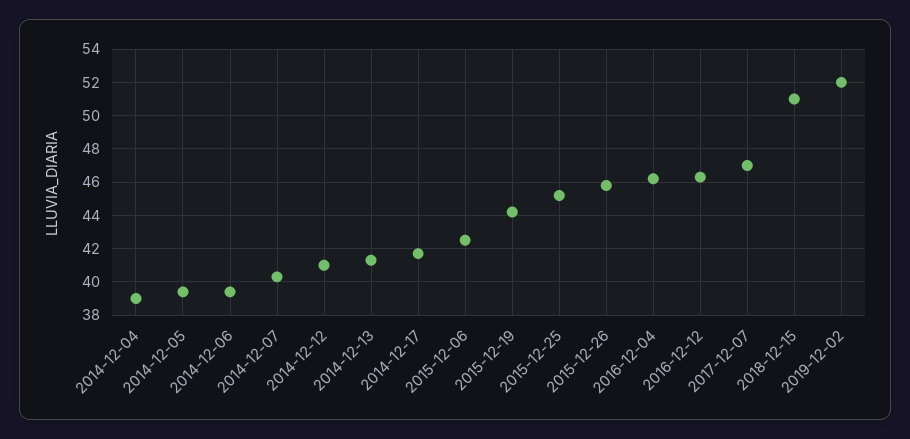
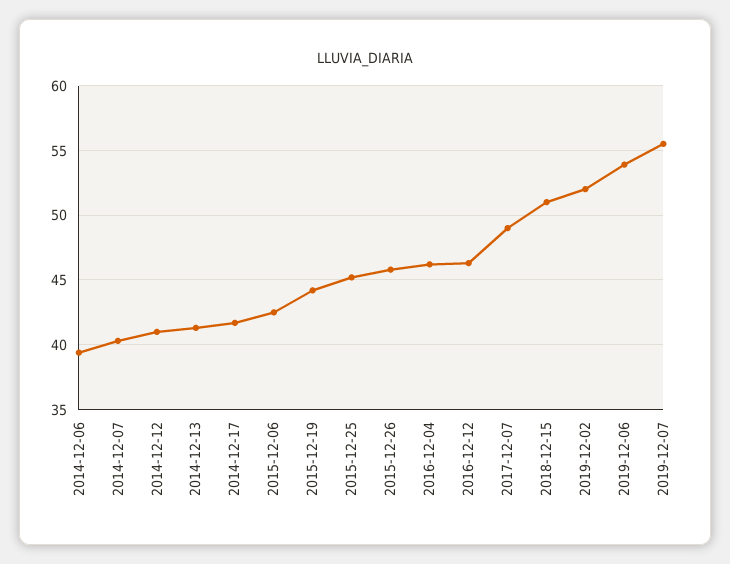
2014-12-04: 39 -> none
2014-12-05: 39.5 -> none
2017-12-07: 47 -> 49
2019-12-06: none -> 54
2019-12-07: none -> 55.5

